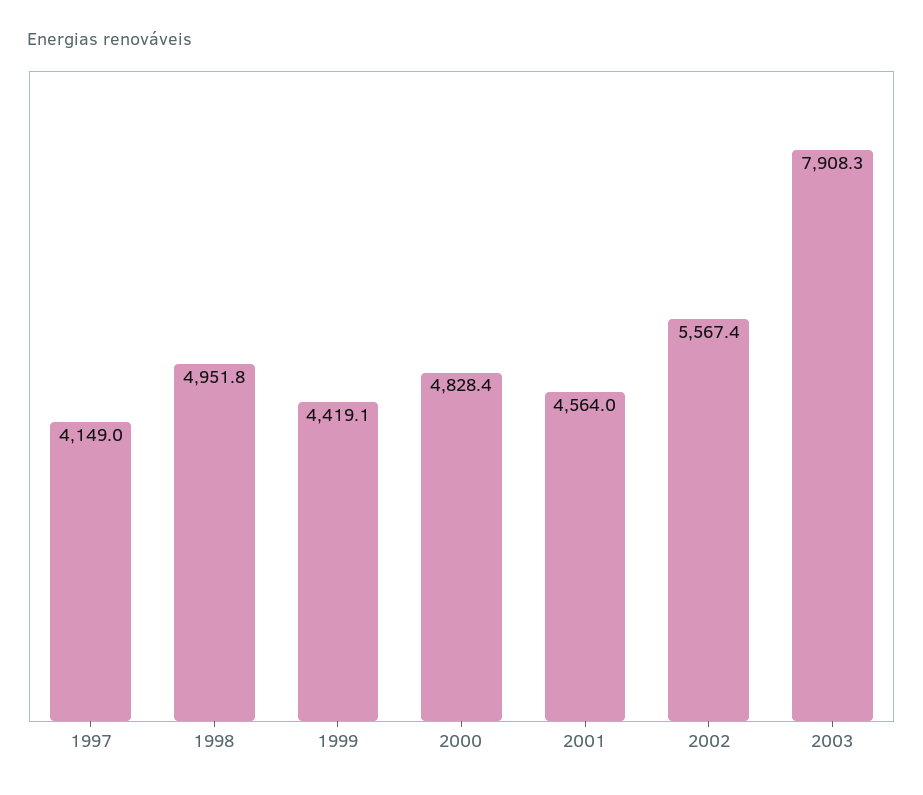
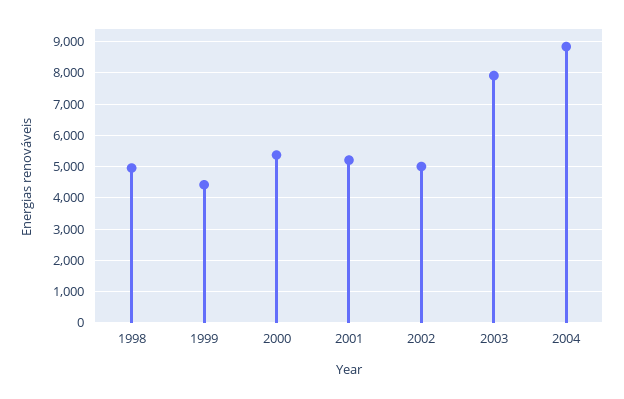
1997: 4149 -> none
2000: 4828.4 -> 5400
2001: 4564 -> 5200
2002: 5567.4 -> 5000
2004: none -> 8800

